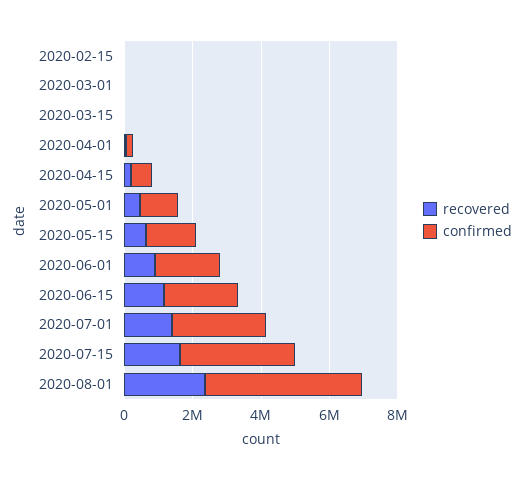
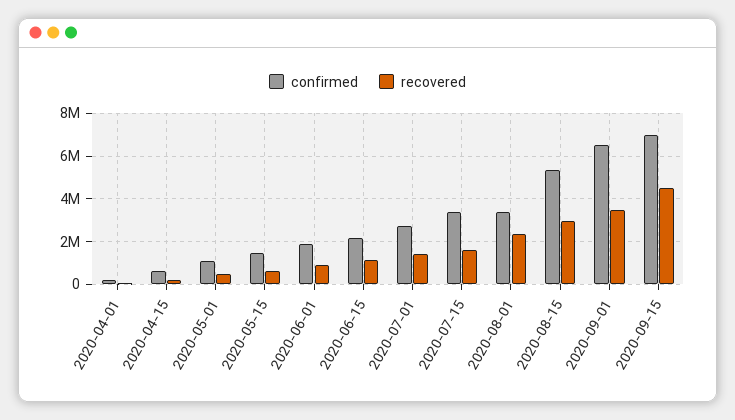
recovered, 2020-02-15: 0 -> none
confirmed, 2020-02-15: 0 -> none
recovered, 2020-03-01: 0 -> none
confirmed, 2020-03-01: 0 -> none
recovered, 2020-03-15: 0 -> none
confirmed, 2020-03-15: 0 -> none
confirmed, 2020-08-01: 4500000 -> 3500000
confirmed, 2020-08-15: none -> 5500000
recovered, 2020-08-15: none -> 3000000
confirmed, 2020-09-01: none -> 6500000
recovered, 2020-09-01: none -> 3500000
confirmed, 2020-09-15: none -> 7000000
recovered, 2020-09-15: none -> 4500000

